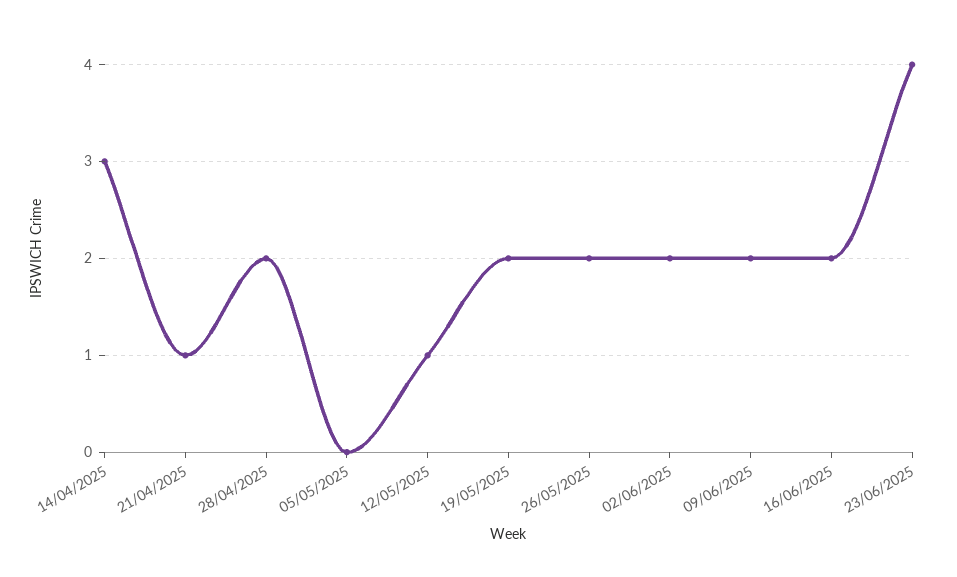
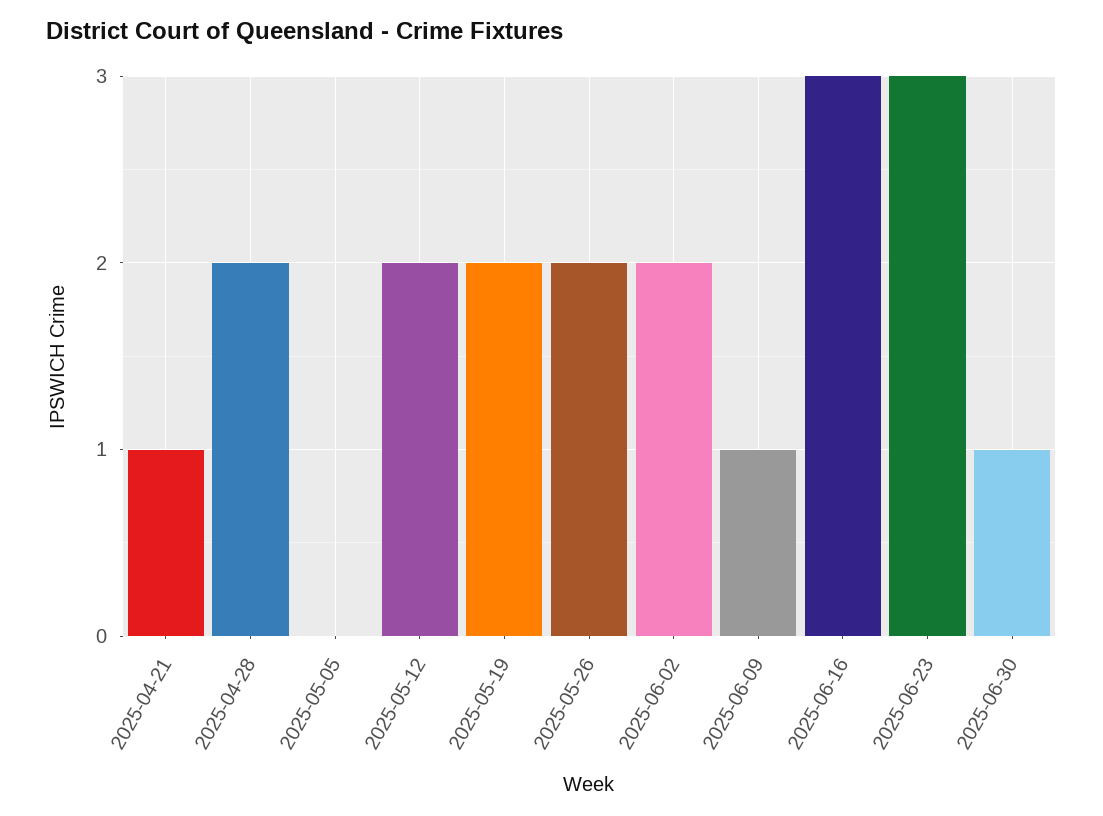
14/04/2025: 3 -> none
12/05/2025: 1 -> 2
09/06/2025: 2 -> 1
16/06/2025: 2 -> 3
23/06/2025: 4 -> 3
2025-06-30: none -> 1

